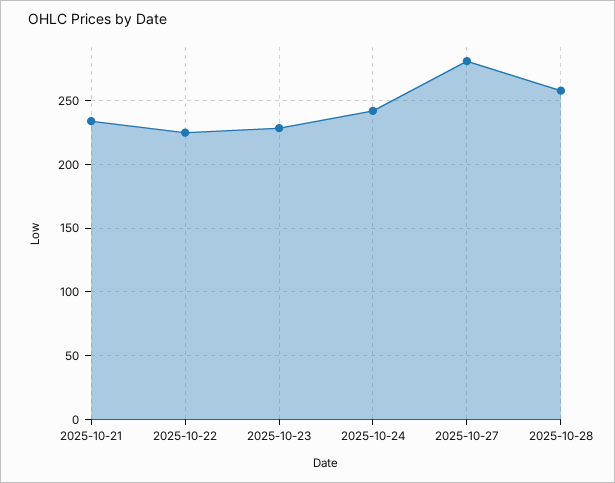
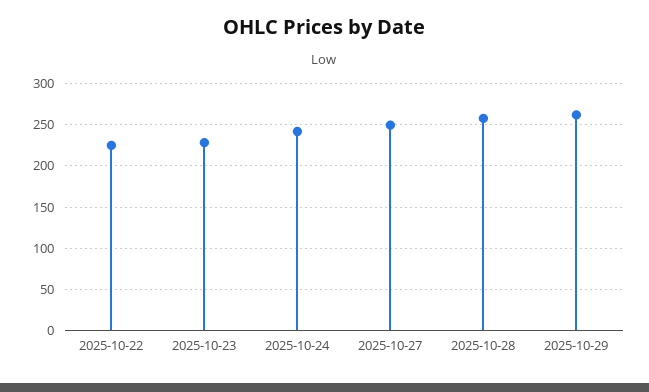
2025-10-21: 235 -> none
2025-10-27: 280 -> 250
2025-10-29: none -> 260

